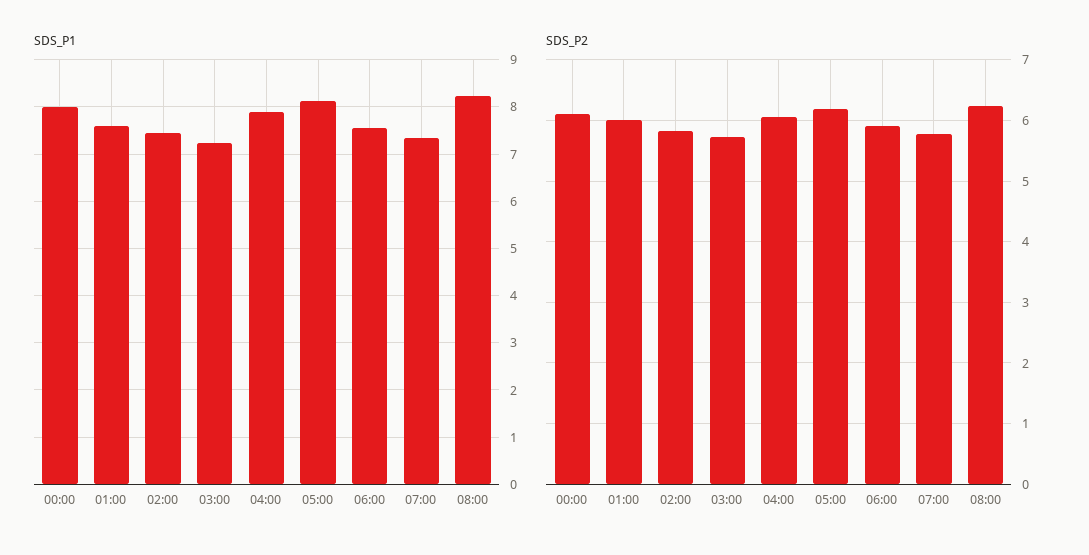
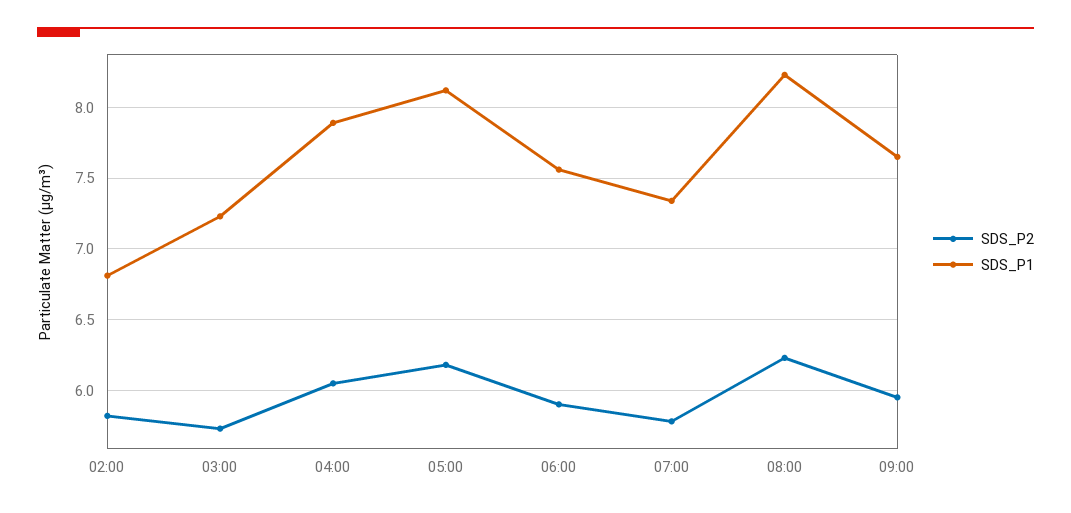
SDS_P1, 00:00: 8 -> none
SDS_P1, 01:00: 7.6 -> none
SDS_P1, 02:00: 7.4 -> 6.8
SDS_P2, 00:00: 6.1 -> none
SDS_P2, 01:00: 6 -> none
SDS_P2, 09:00: none -> 5.95
SDS_P1, 09:00: none -> 7.65

